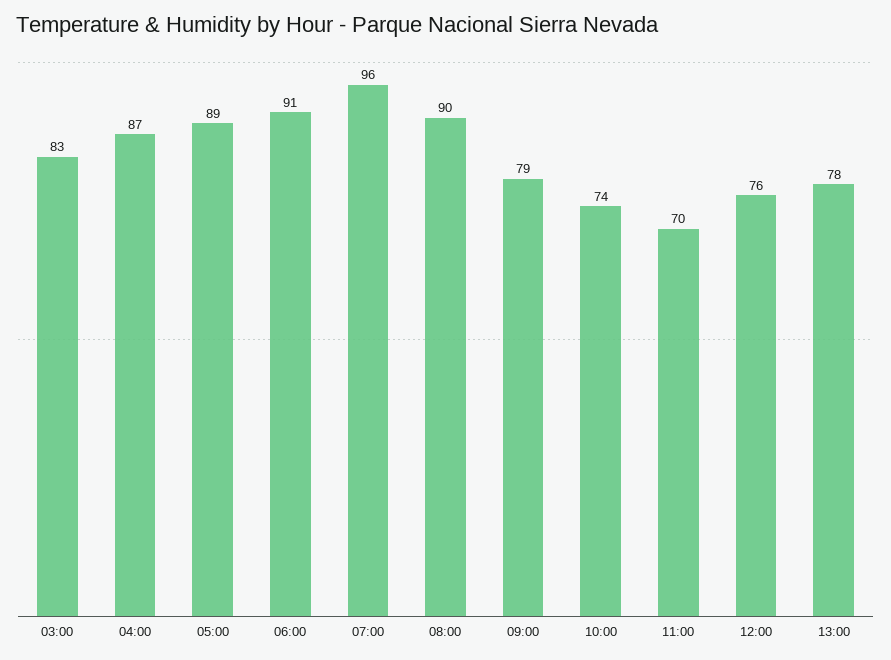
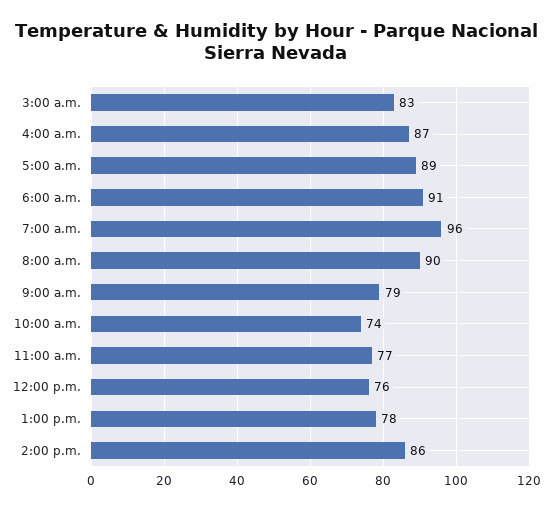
11:00: 70 -> 77
2:00 p.m.: none -> 86

